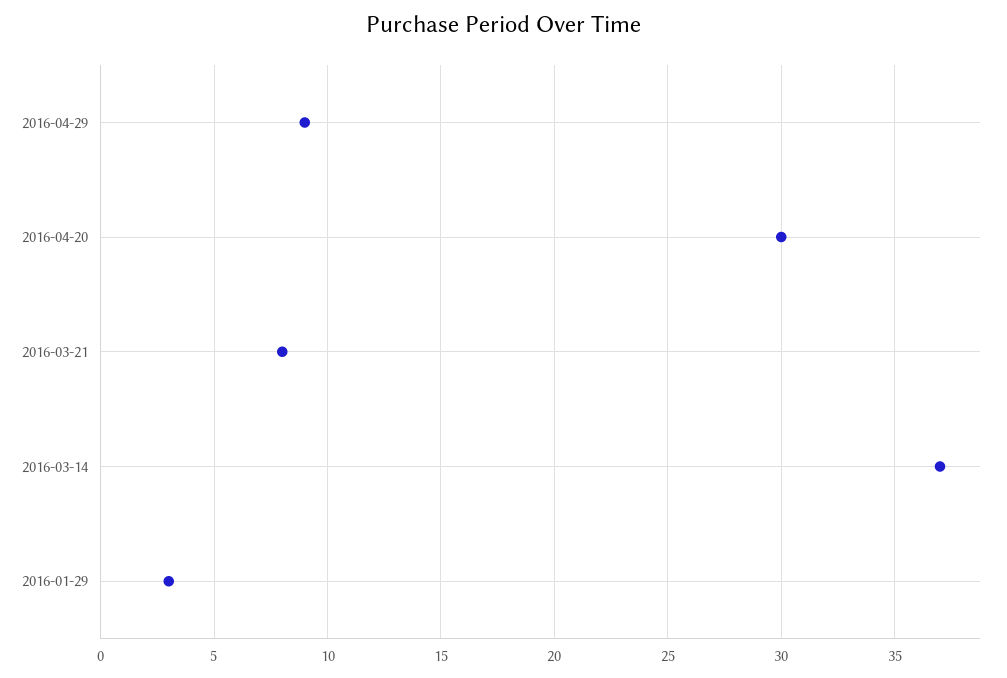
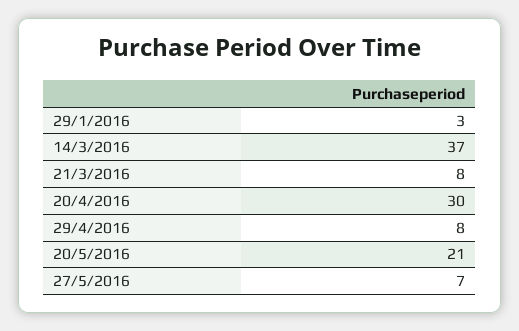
2016-04-29: 9 -> 8
20/5/2016: none -> 21
27/5/2016: none -> 7

